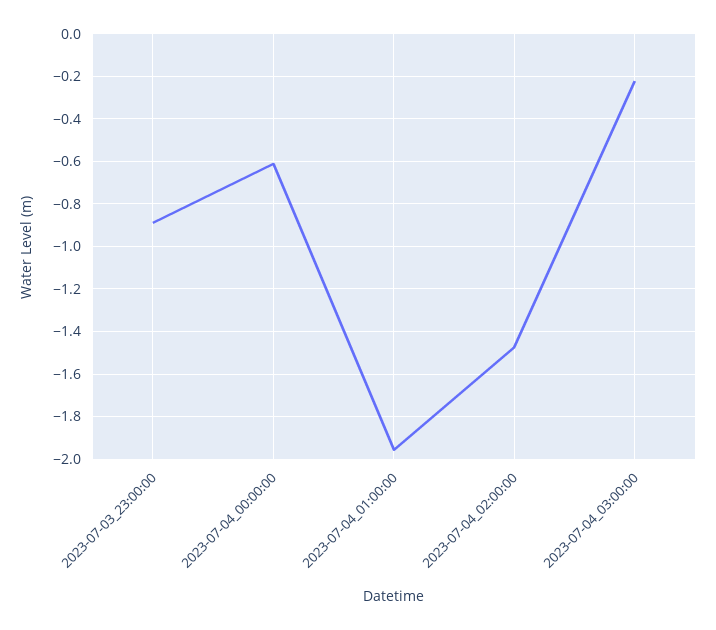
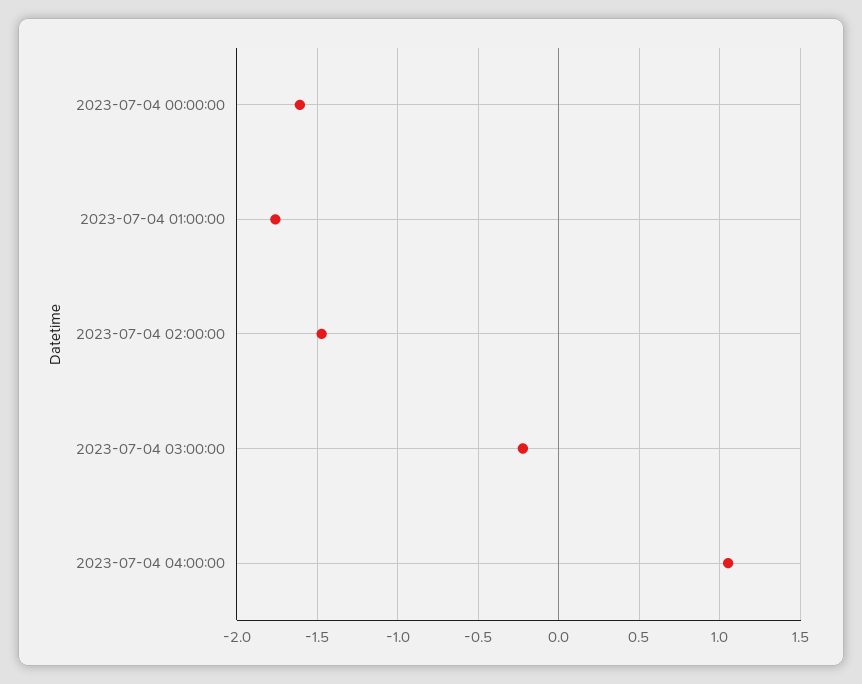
2023-07-03_23:00:00: -0.9 -> none
2023-07-04_00:00:00: -0.6 -> -1.6
2023-07-04_01:00:00: -1.95 -> -1.75
2023-07-04 04:00:00: none -> 1.05

